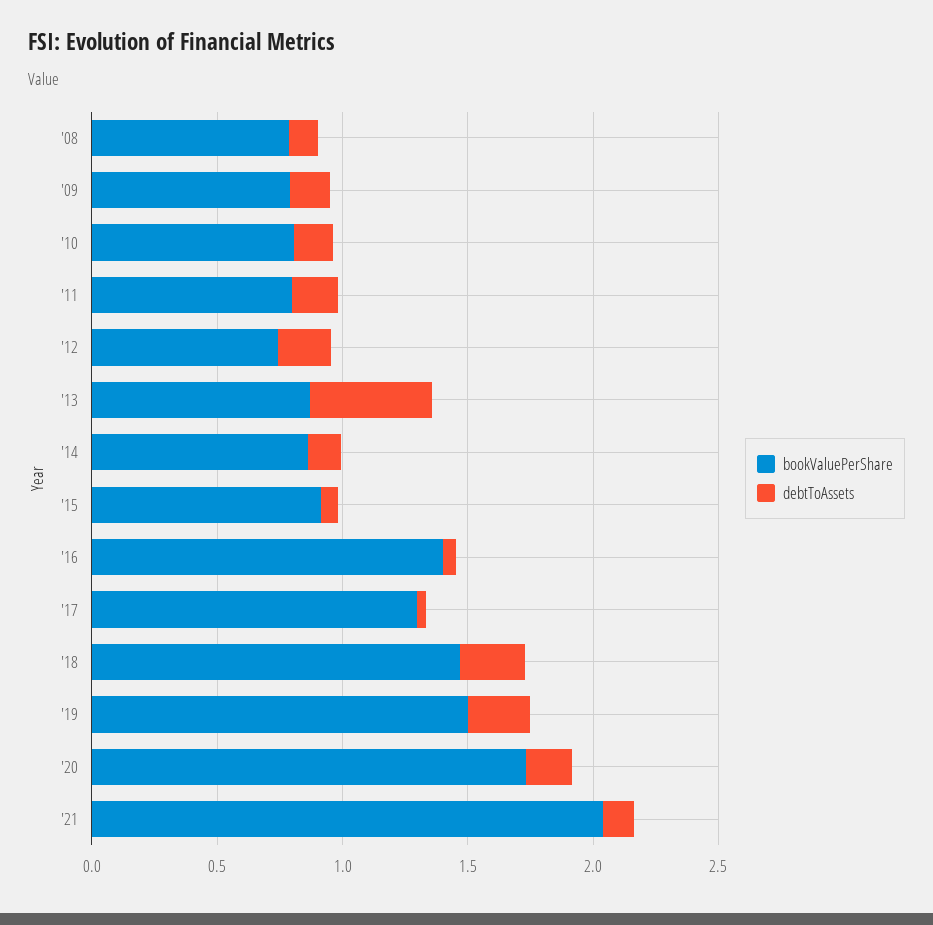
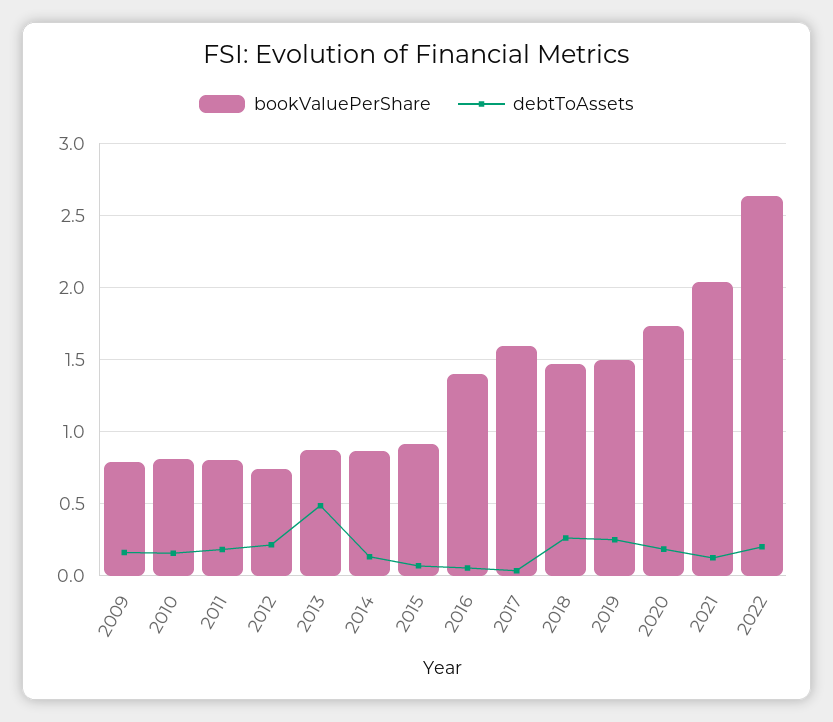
bookValuePerShare, '08: 0.8 -> none
debtToAssets, '08: 0.1 -> none
bookValuePerShare, '17: 1.3 -> 1.6
bookValuePerShare, 2022: none -> 2.65
debtToAssets, 2022: none -> 0.2

